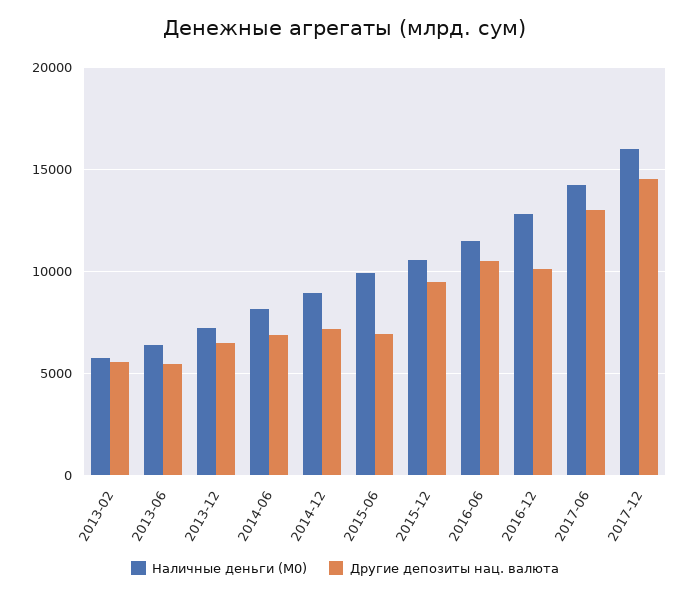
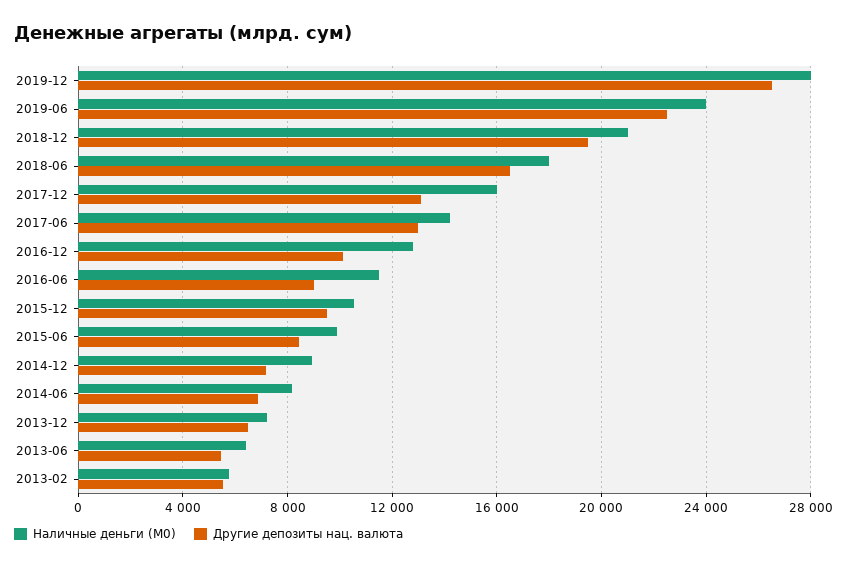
Другие депозиты нац. валюта, 2015-06: 7000 -> 8500
Другие депозиты нац. валюта, 2016-06: 10500 -> 9000
Другие депозиты нац. валюта, 2017-12: 14500 -> 13000
Наличные деньги (M0), 2019-12: none -> 28000
Другие депозиты нац. валюта, 2019-12: none -> 26500
Наличные деньги (M0), 2019-06: none -> 24000
Другие депозиты нац. валюта, 2019-06: none -> 22500
Наличные деньги (M0), 2018-12: none -> 21000
Другие депозиты нац. валюта, 2018-12: none -> 19500
Наличные деньги (M0), 2018-06: none -> 18000
Другие депозиты нац. валюта, 2018-06: none -> 16500

